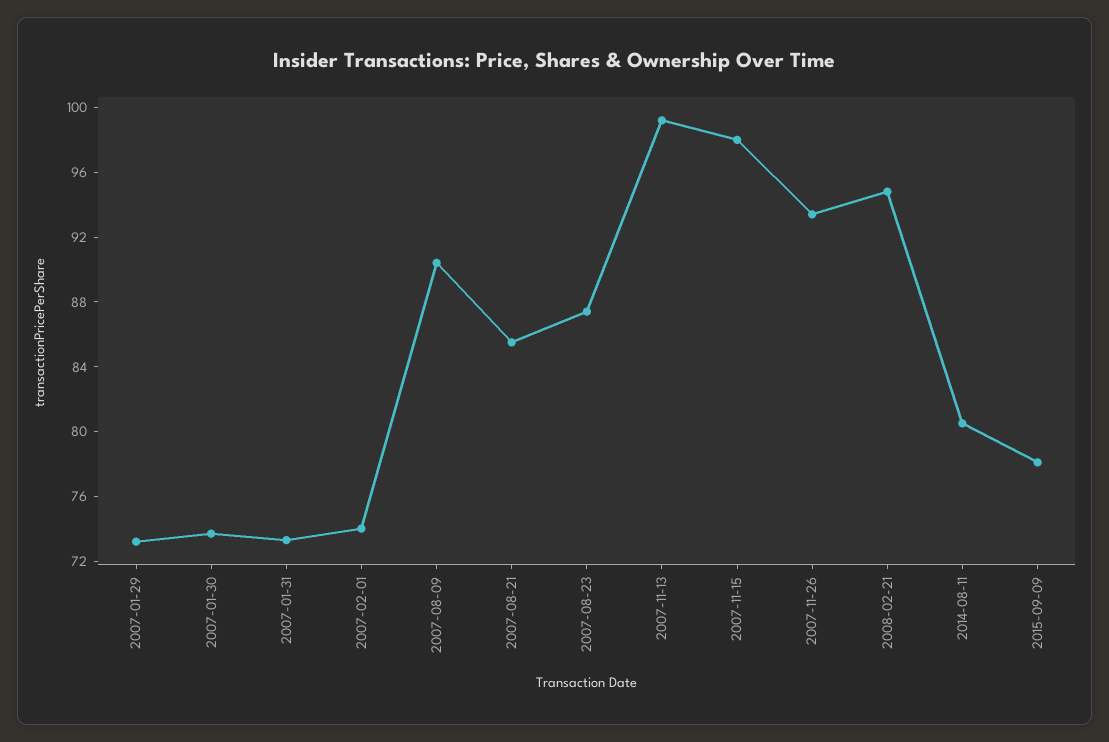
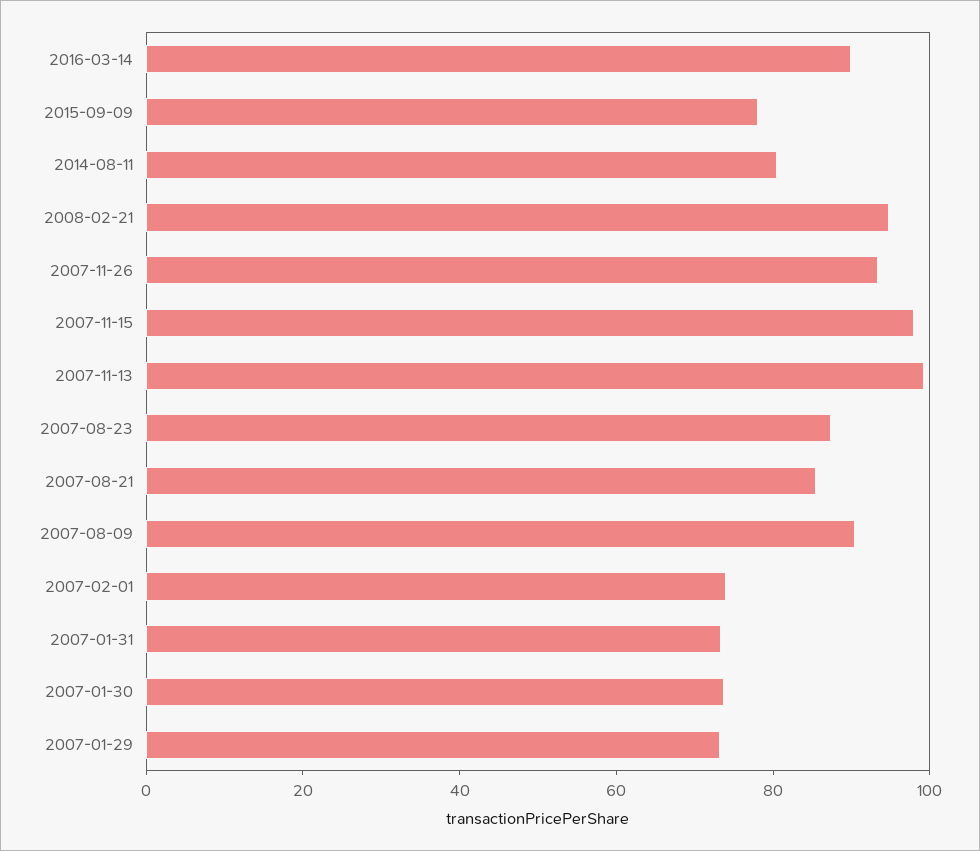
2016-03-14: none -> 90

